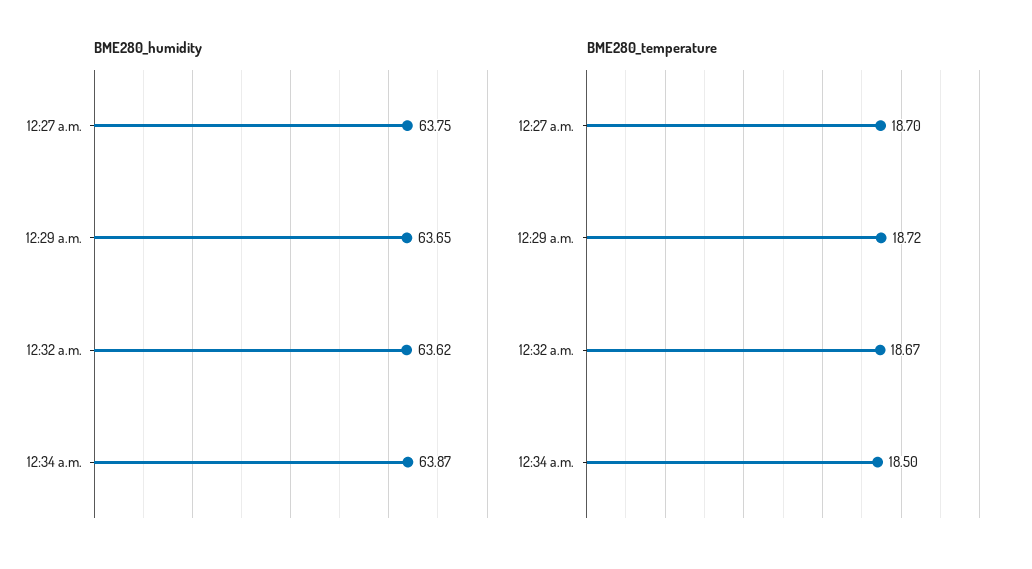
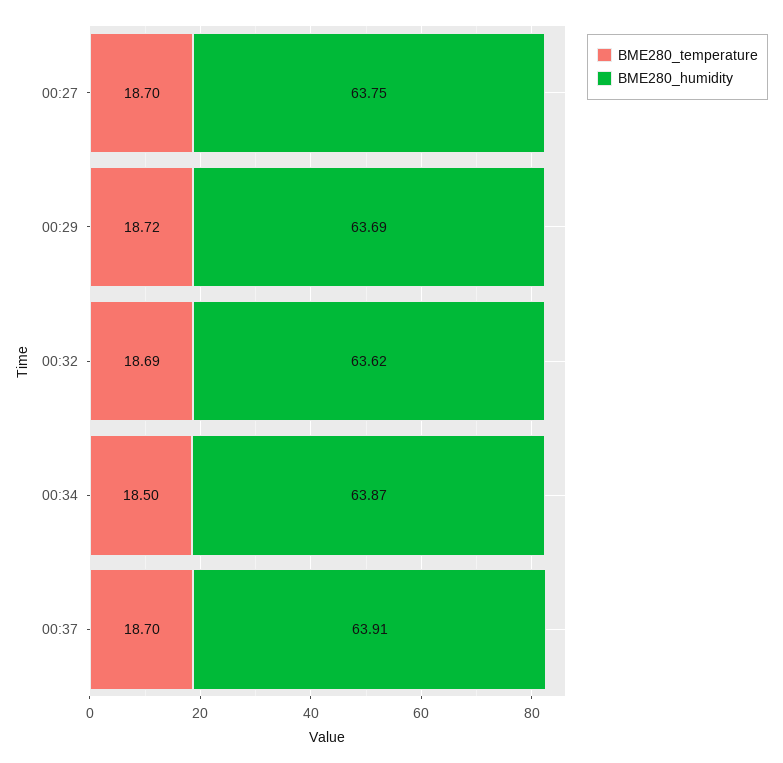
BME280_humidity, 12:29 a.m.: 63.65 -> 63.69
BME280_temperature, 12:32 a.m.: 18.67 -> 18.69
BME280_temperature, 00:37: none -> 18.7
BME280_humidity, 00:37: none -> 63.91

